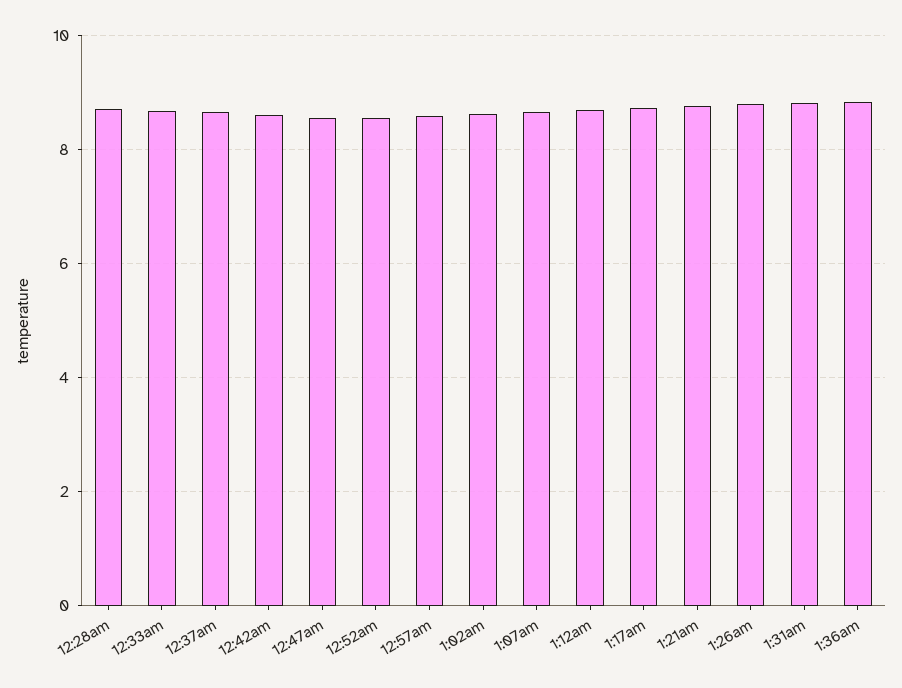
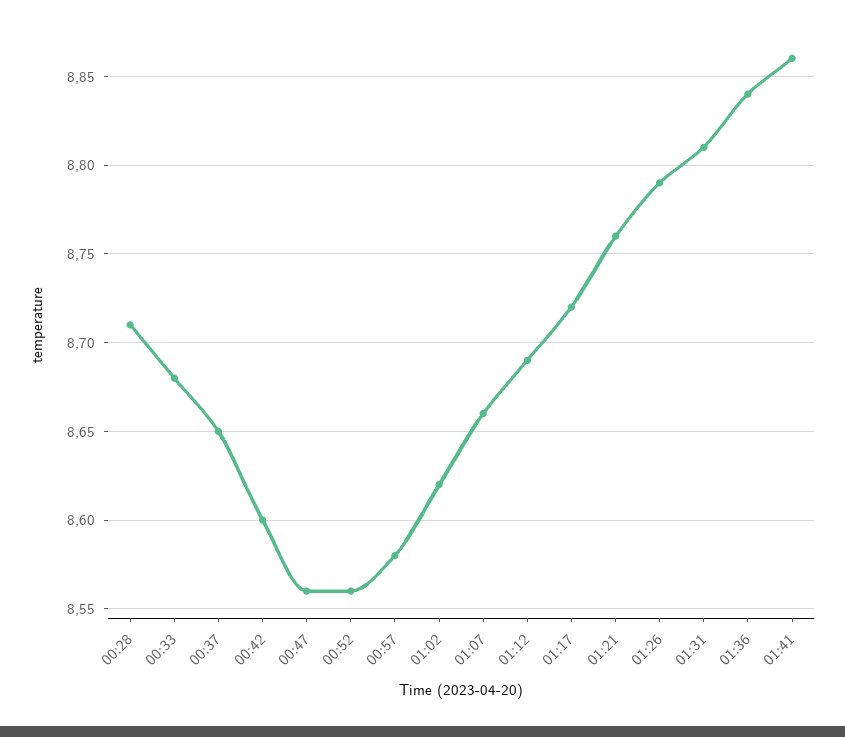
01:41: none -> 8.86

